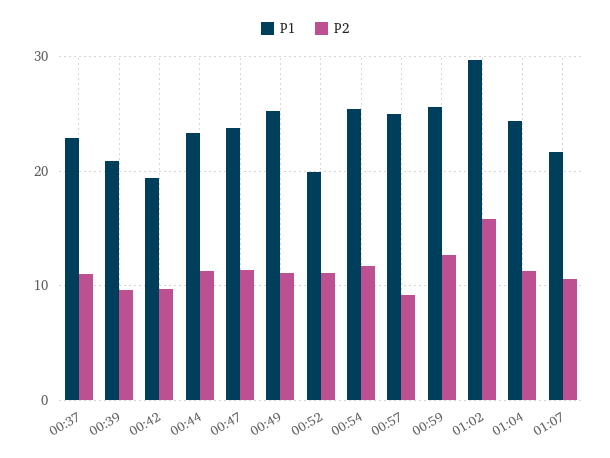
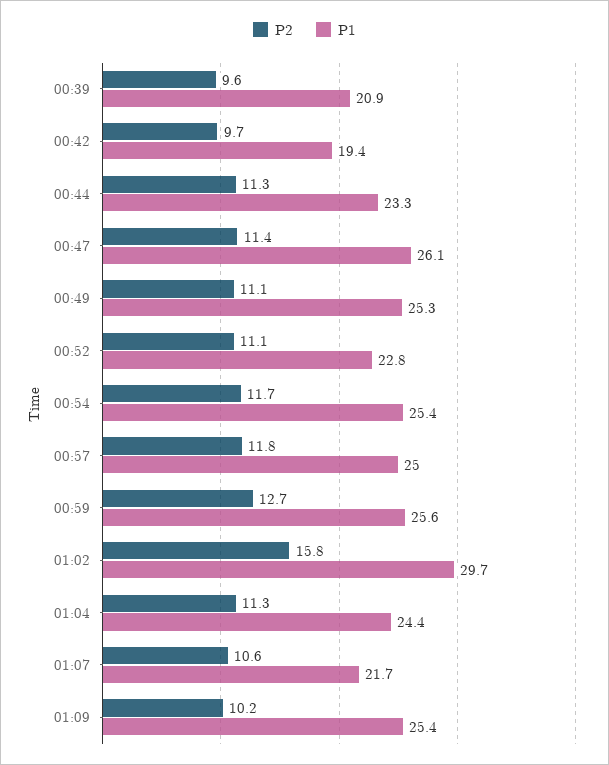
P1, 00:37: 23 -> none
P2, 00:37: 11 -> none
P1, 00:47: 24 -> 26.1
P1, 00:52: 20 -> 22.8
P2, 00:57: 9 -> 11.8
P2, 01:09: none -> 10.2
P1, 01:09: none -> 25.4

